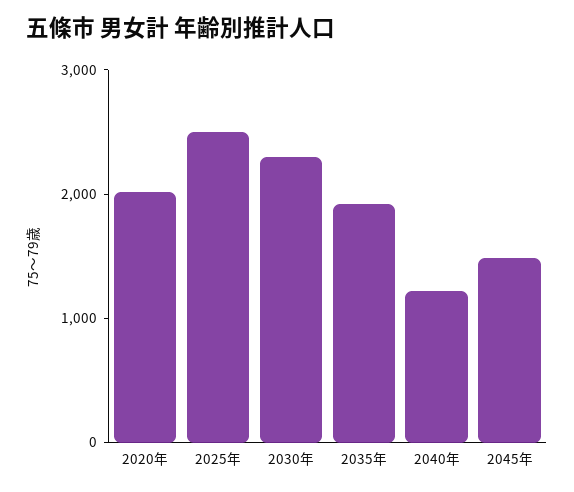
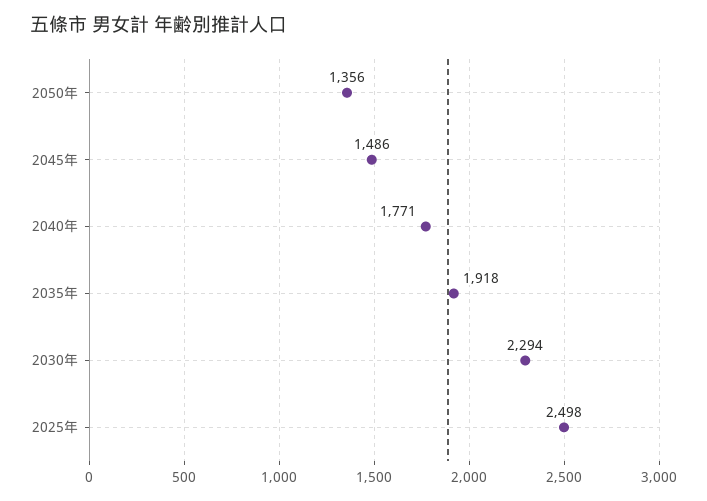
2020年: 2000 -> none
2040年: 1200 -> 1771
2050年: none -> 1356

